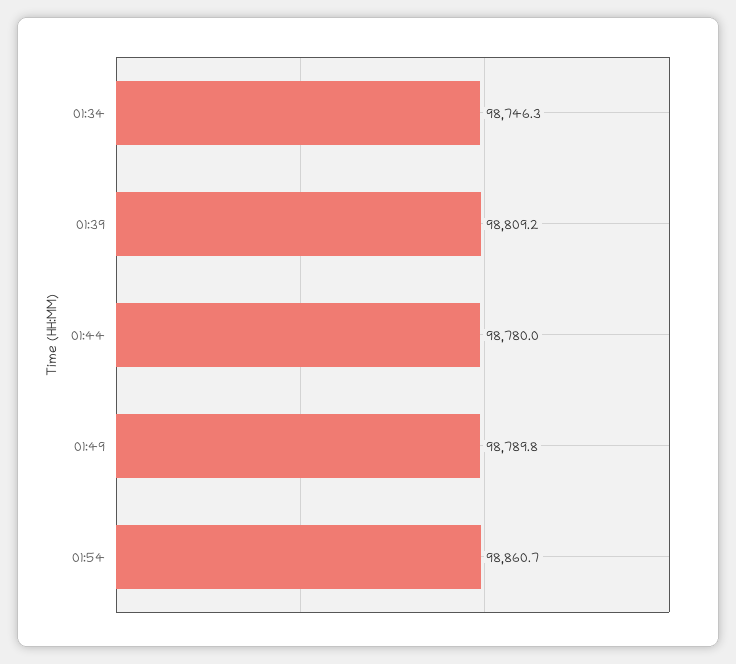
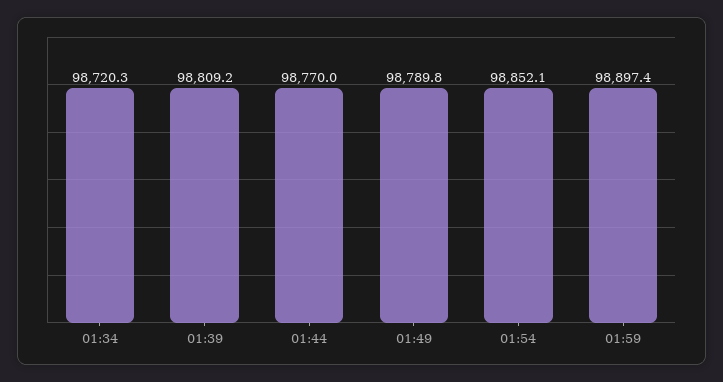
01:34: 98746.3 -> 98720.3
01:44: 98780 -> 98770
01:54: 98860.7 -> 98852.1
01:59: none -> 98897.4

